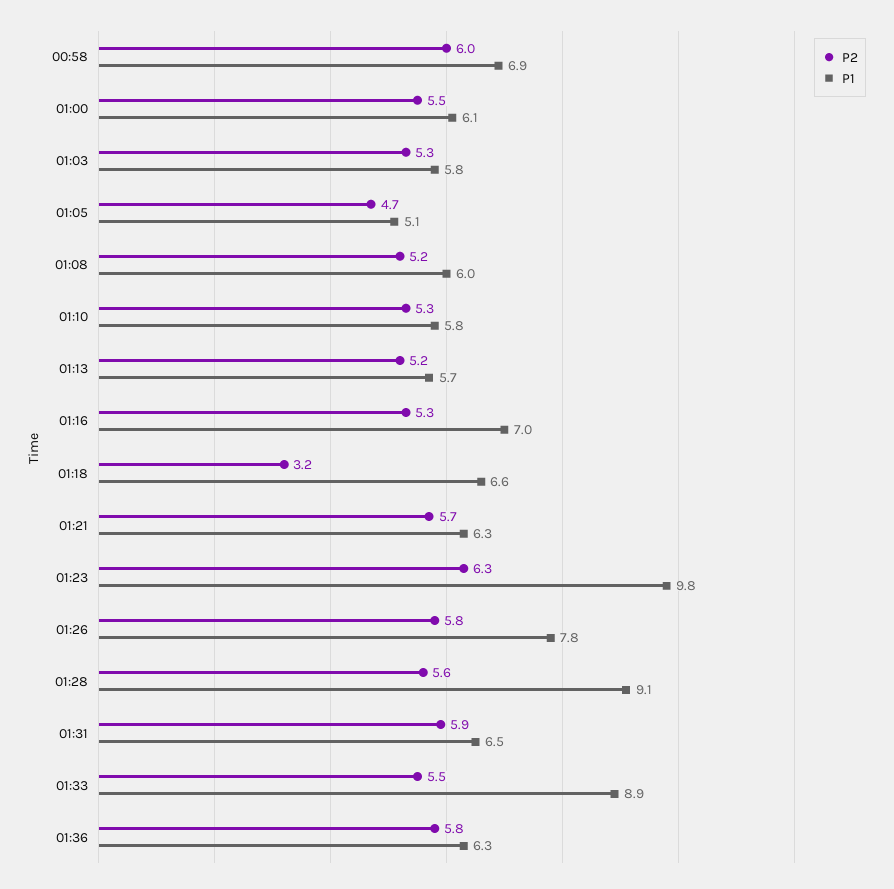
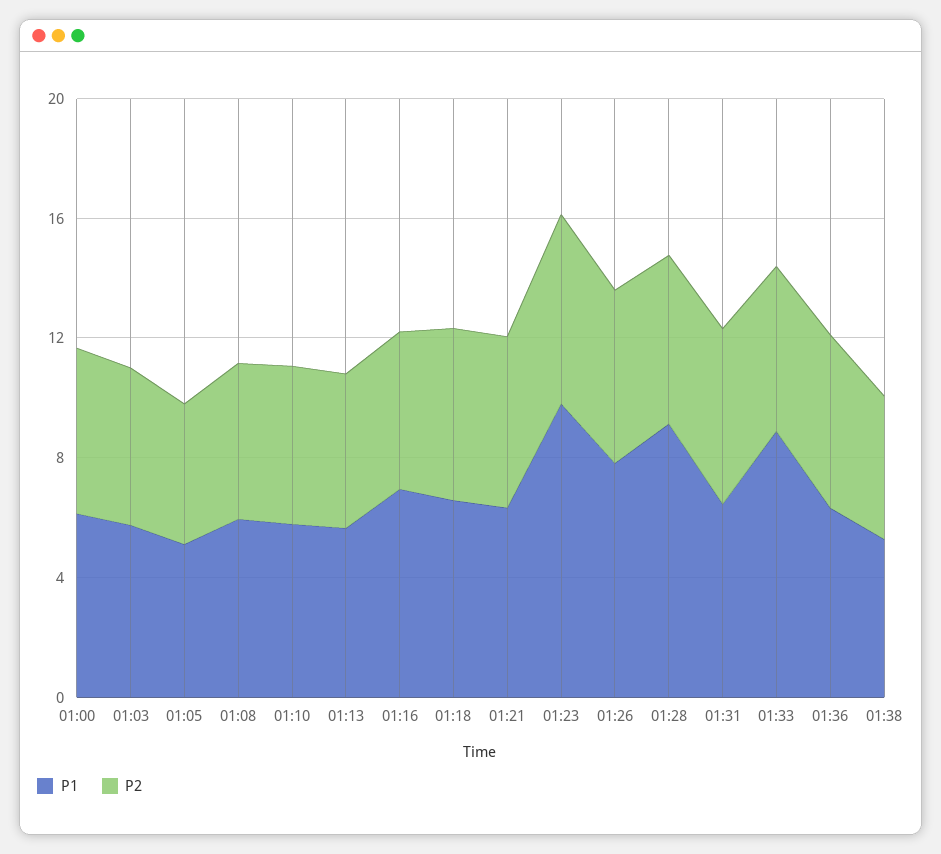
P2, 00:58: 6 -> none
P1, 00:58: 6.9 -> none
P2, 01:18: 3.2 -> 6
P1, 01:38: none -> 5
P2, 01:38: none -> 5

